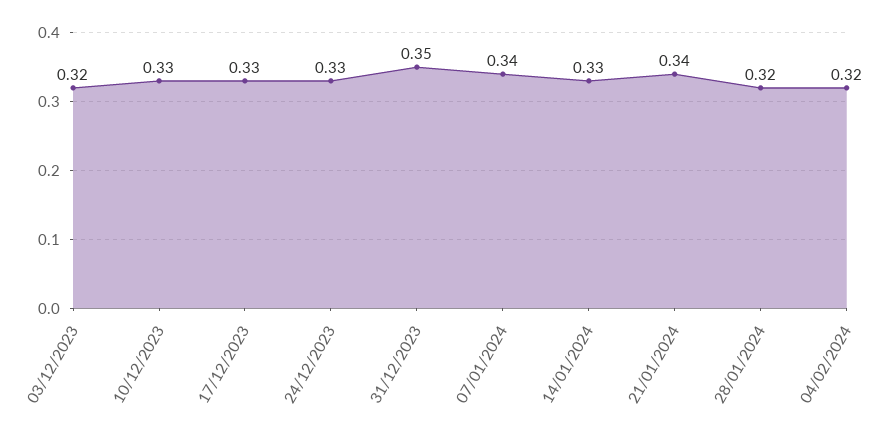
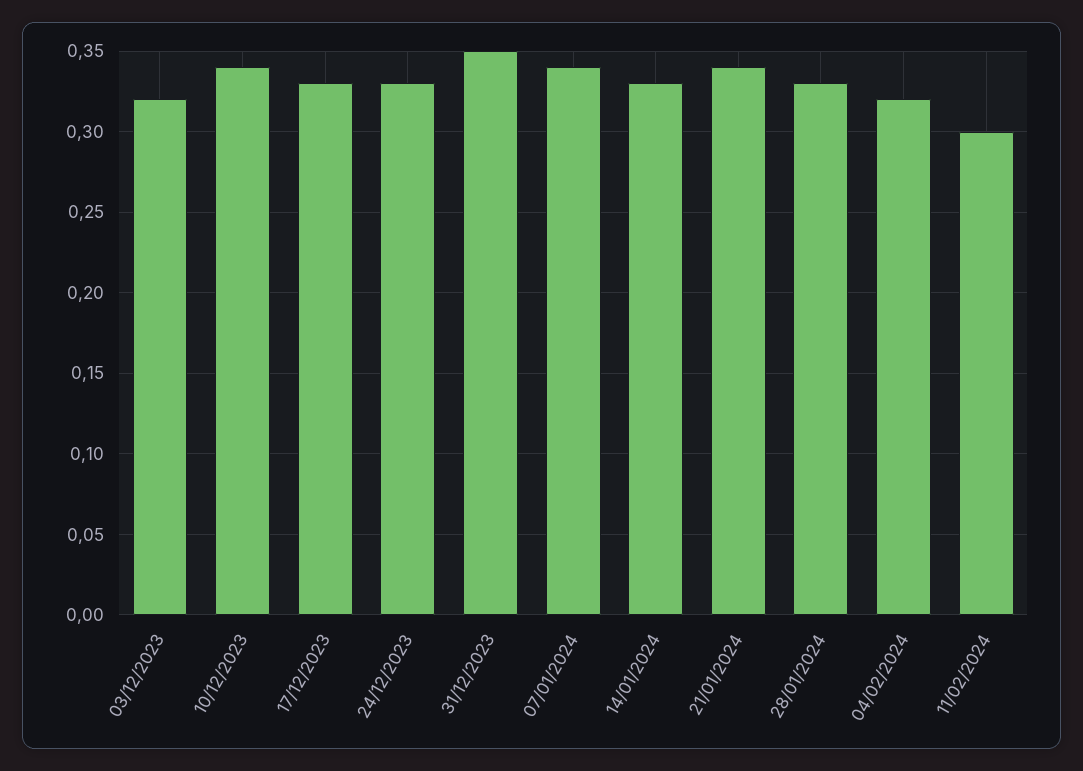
10/12/2023: 0.33 -> 0.34
28/01/2024: 0.32 -> 0.33
11/02/2024: none -> 0.3

